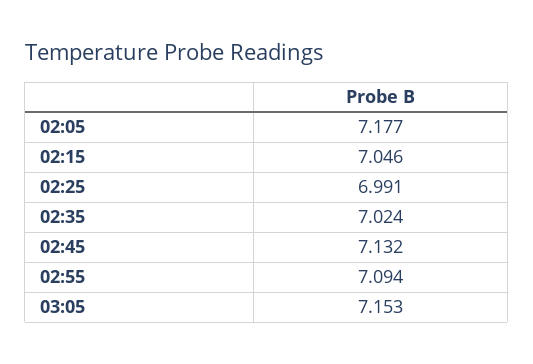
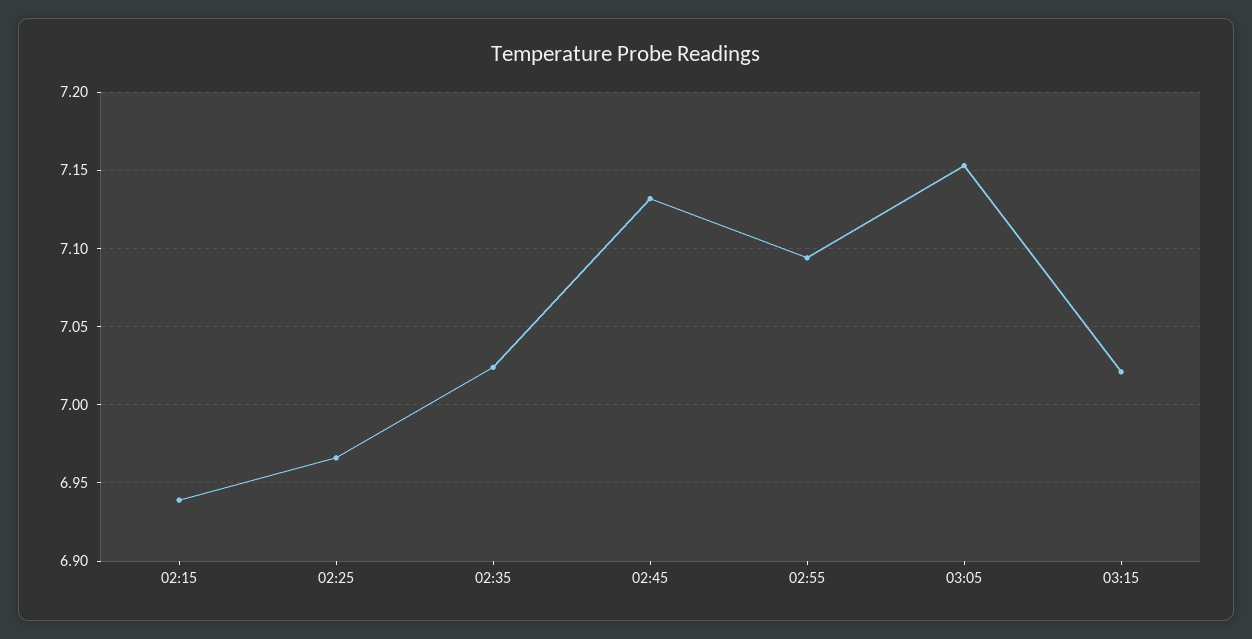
02:05: 7.177 -> none
02:15: 7.046 -> 6.94
02:25: 6.991 -> 6.965
03:15: none -> 7.02

